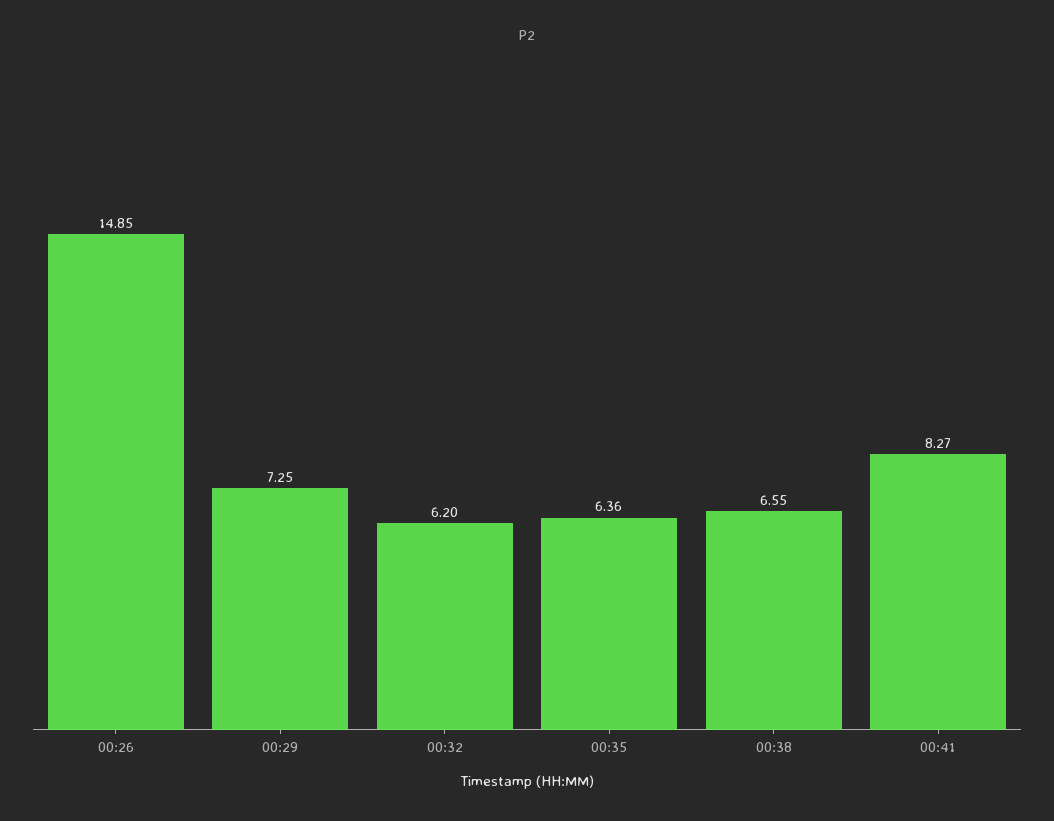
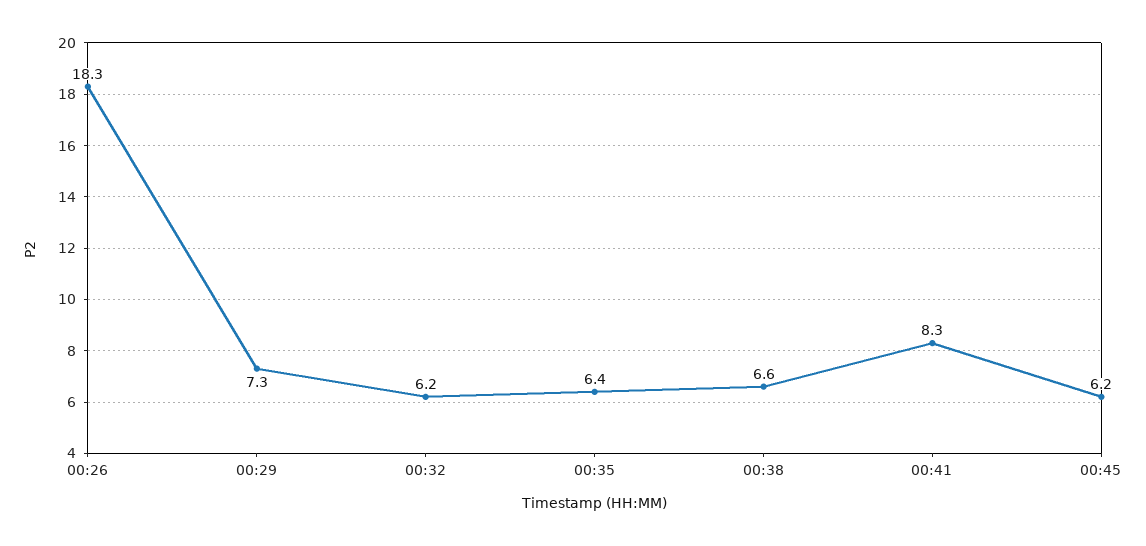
00:26: 14.85 -> 18.3
00:45: none -> 6.2

